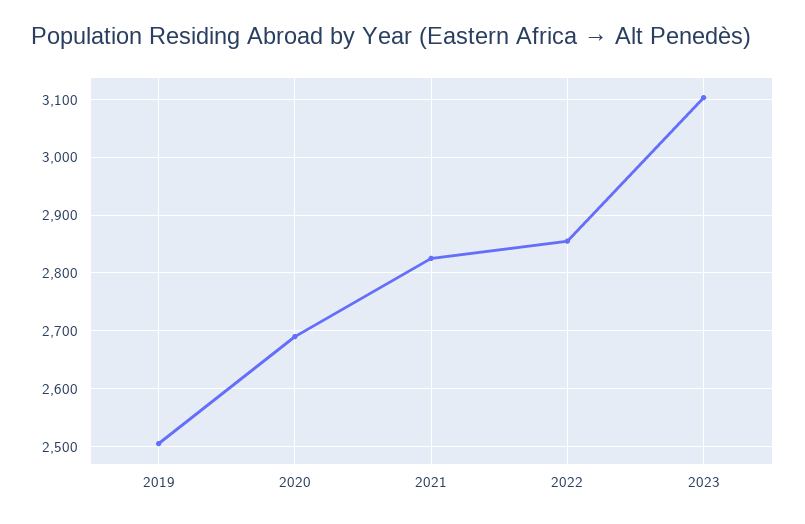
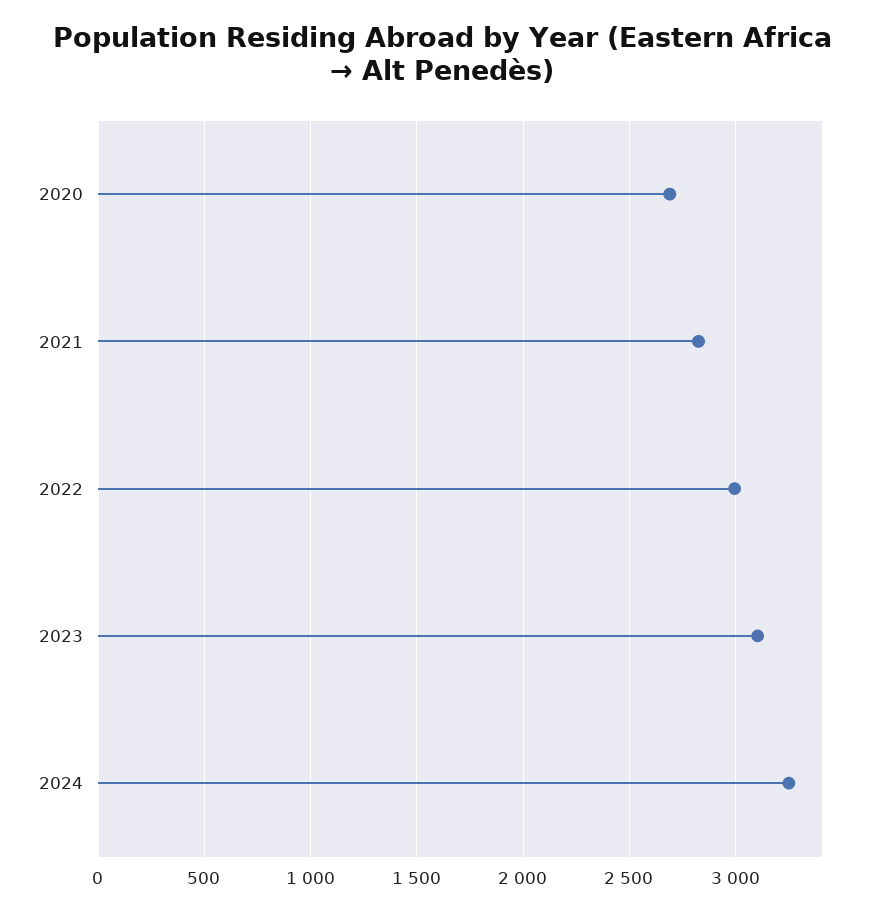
2019: 2500 -> none
2022: 2860 -> 3000
2024: none -> 3250

